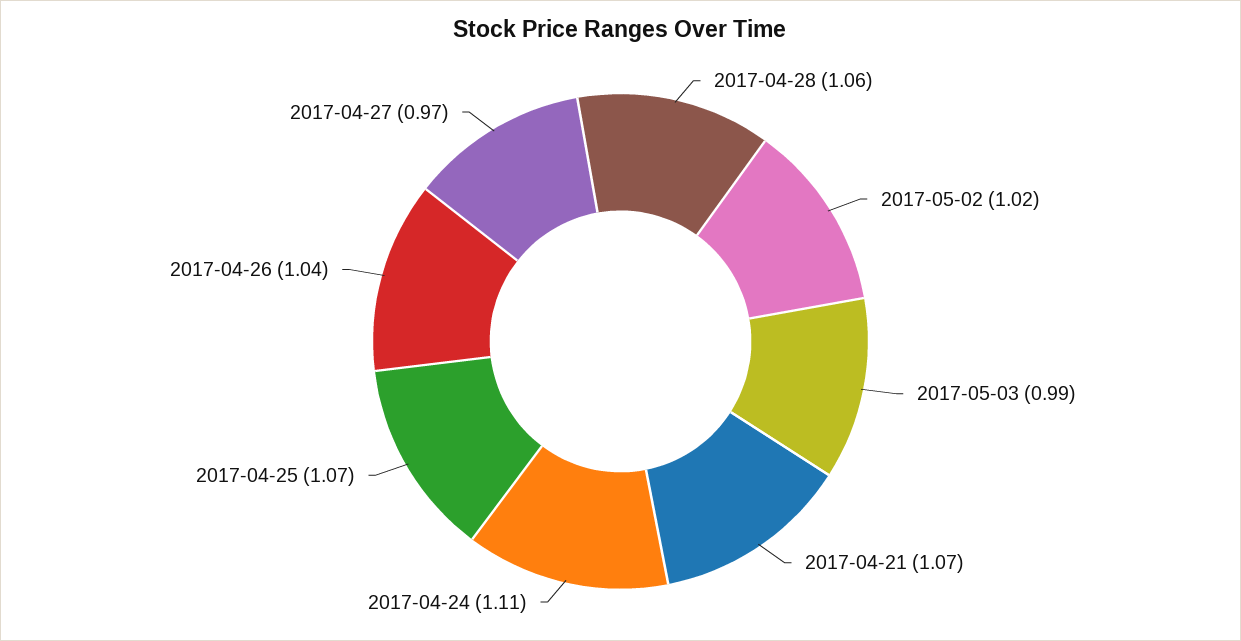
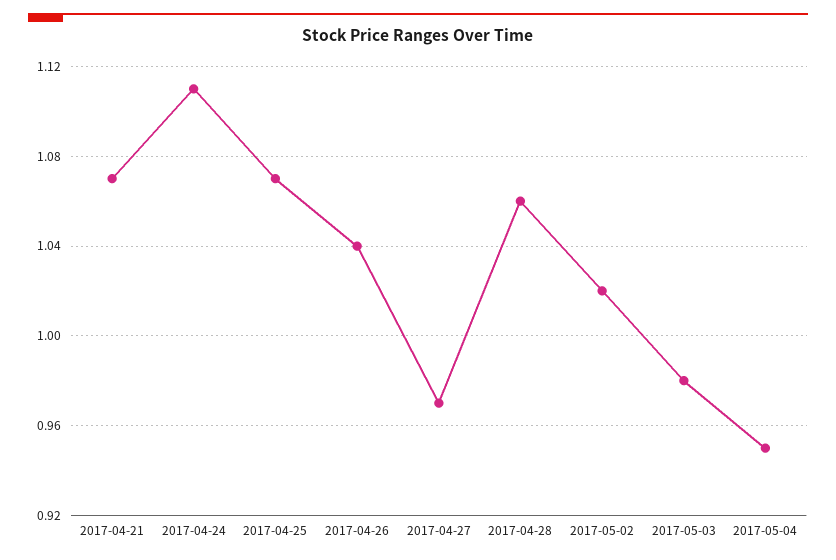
2017-05-03: 0.99 -> 0.98
2017-05-04: none -> 0.95

